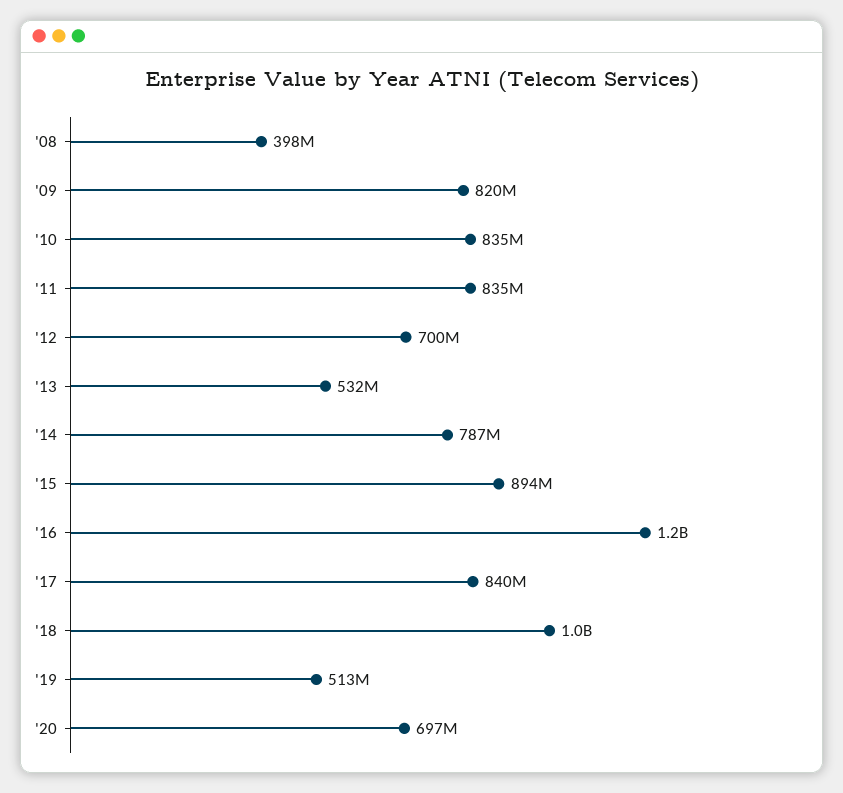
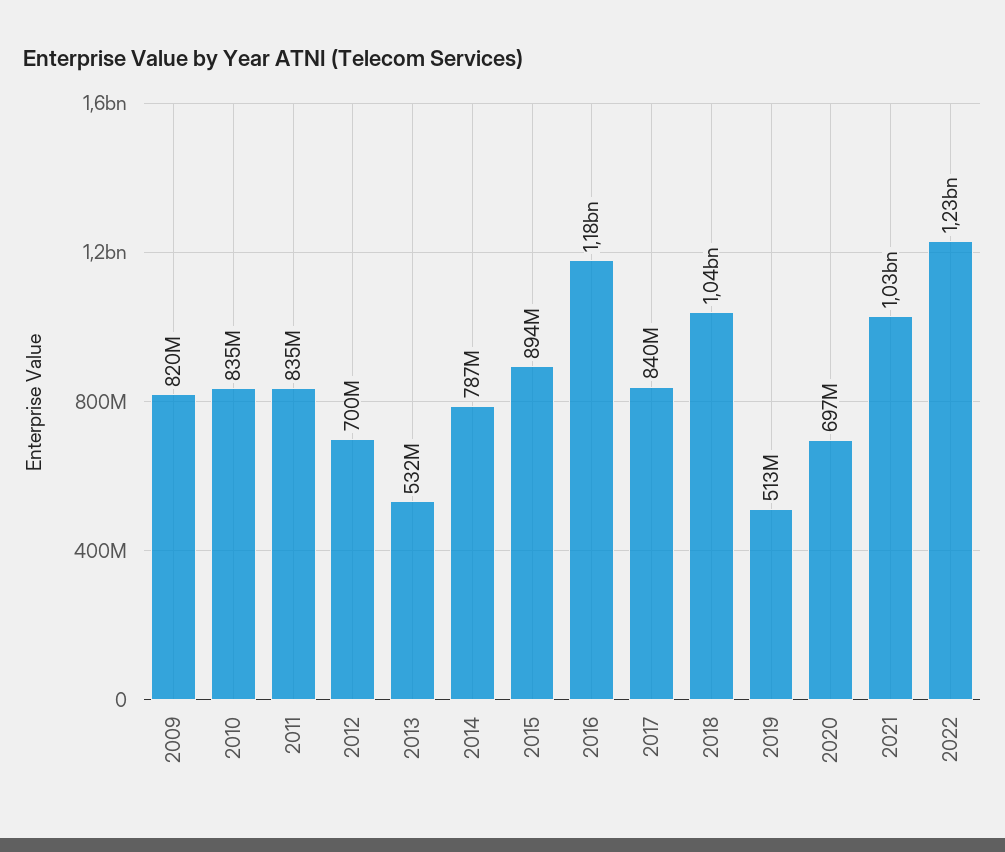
'08: 398000000 -> none
2021: none -> 1030000000
2022: none -> 1230000000

